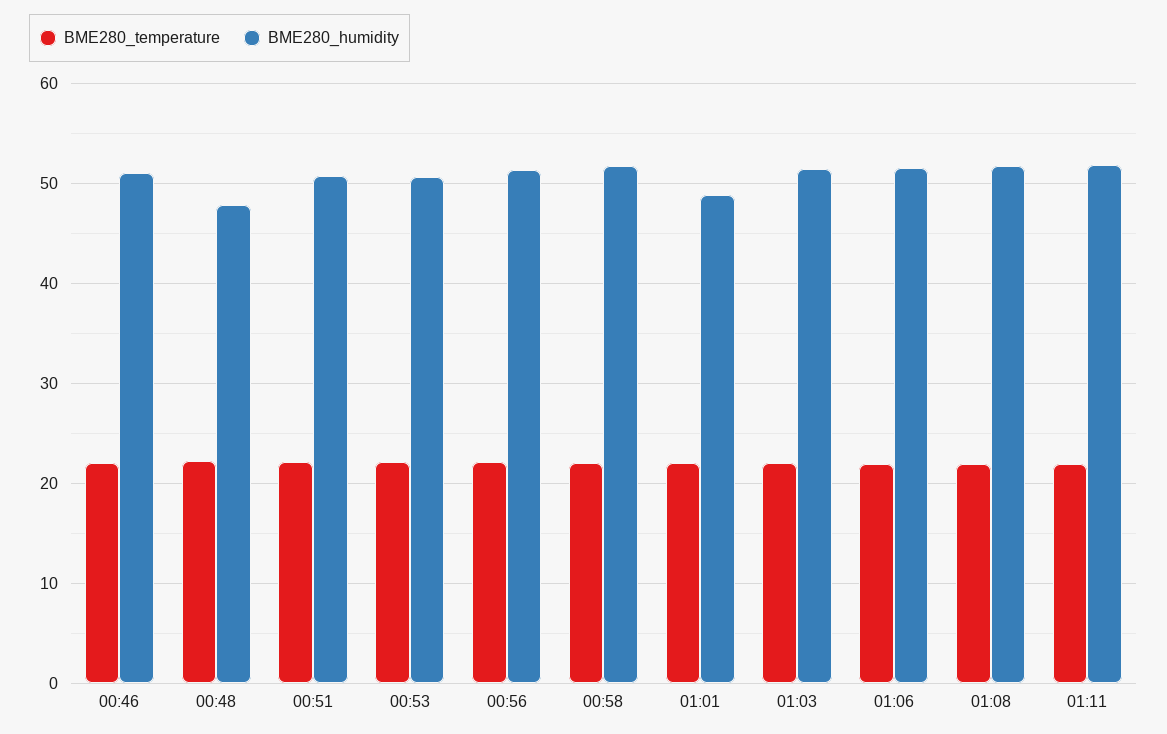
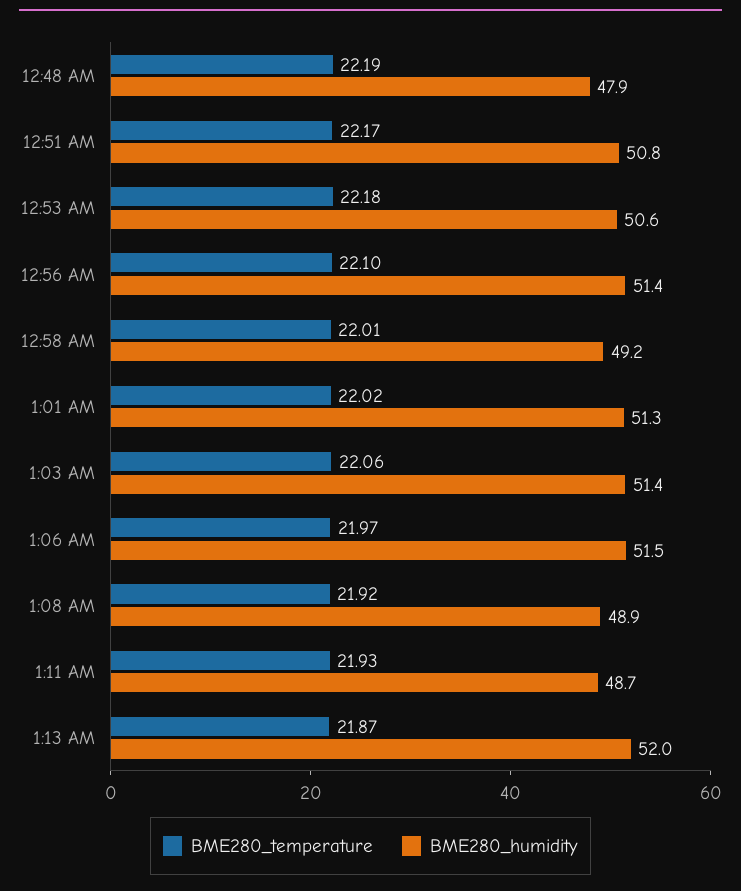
BME280_temperature, 00:46: 22 -> none
BME280_humidity, 00:46: 51 -> none
BME280_humidity, 00:58: 52 -> 49.2
BME280_humidity, 01:01: 49 -> 51.3
BME280_humidity, 01:08: 52 -> 48.9
BME280_humidity, 01:11: 52 -> 48.7
BME280_temperature, 1:13 AM: none -> 21.87
BME280_humidity, 1:13 AM: none -> 52

